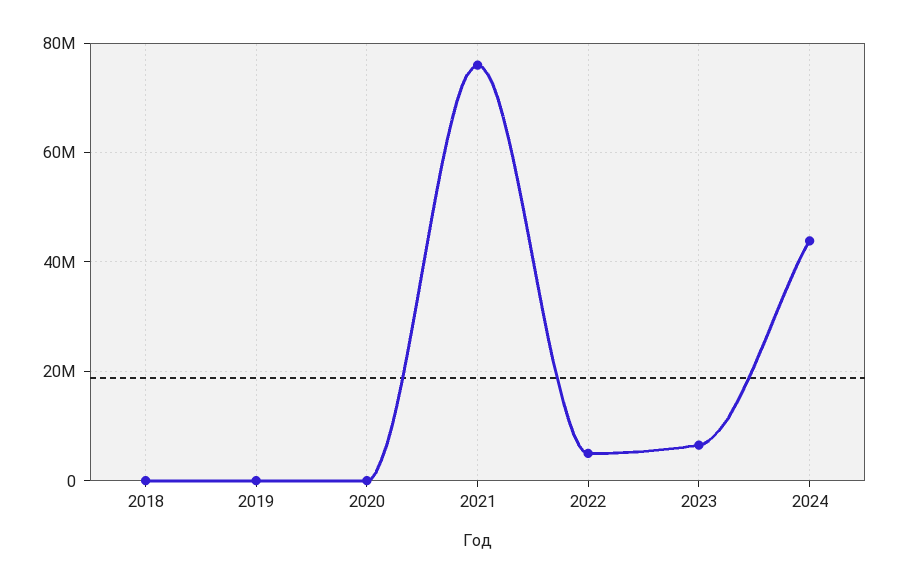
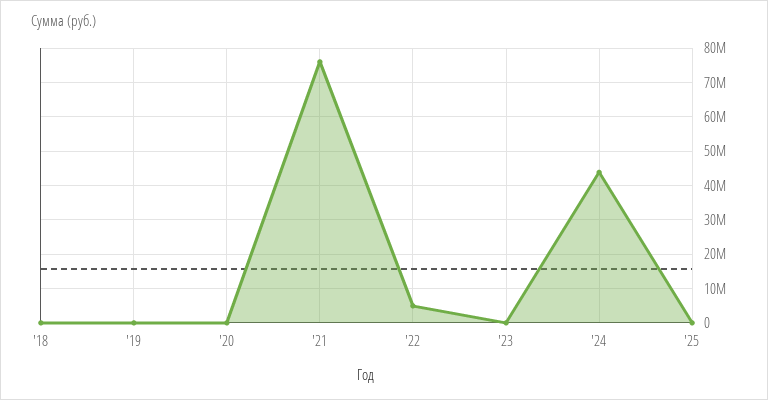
2023: 6000000 -> 0
'25: none -> 0

